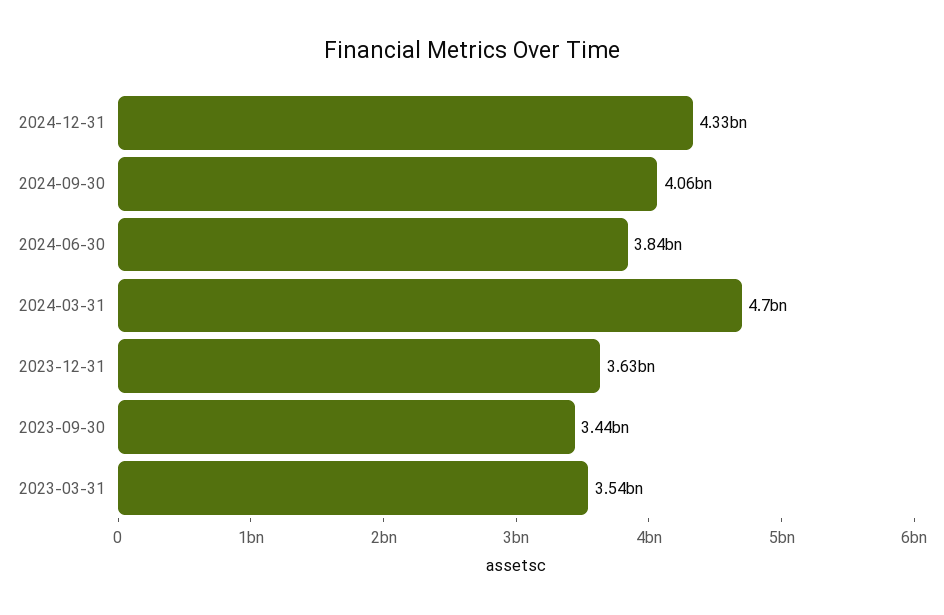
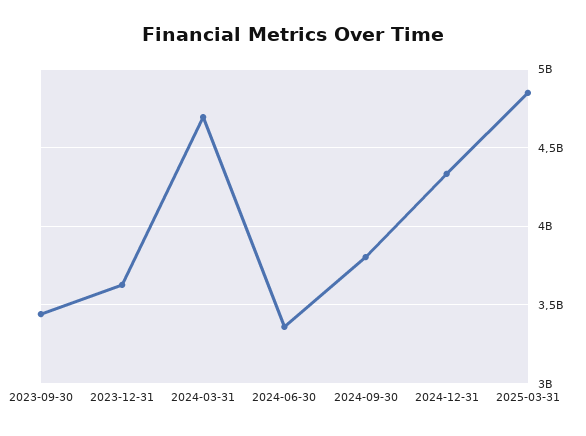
2024-09-30: 4060000000 -> 3800000000
2024-06-30: 3840000000 -> 3350000000
2023-03-31: 3540000000 -> none
2025-03-31: none -> 4850000000

